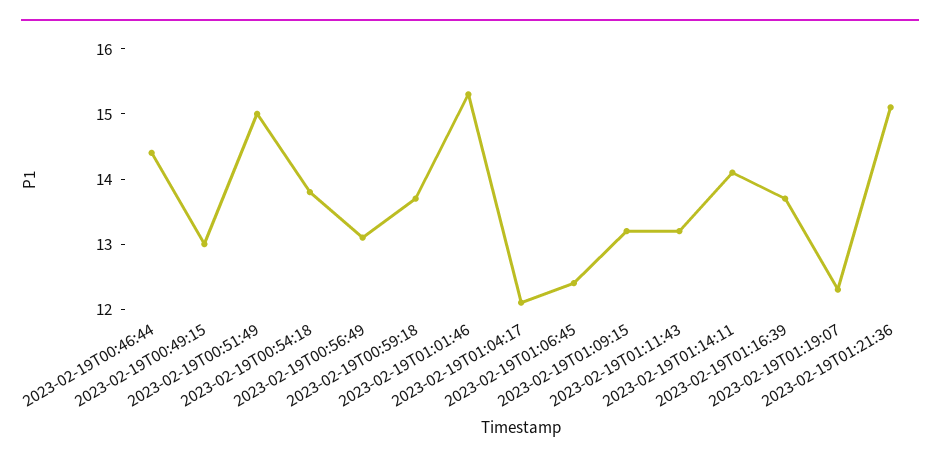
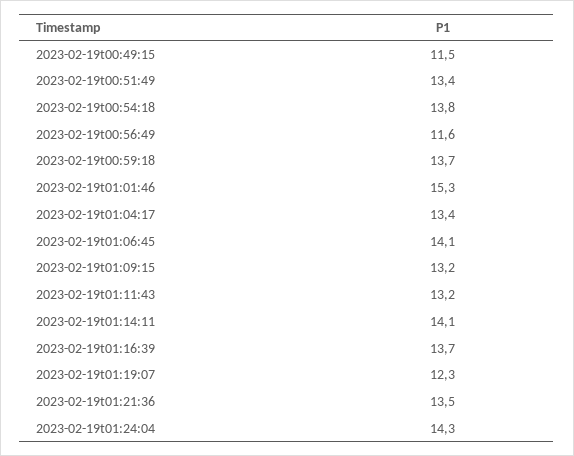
2023-02-19T00:46:44: 14.5 -> none
2023-02-19T00:49:15: 13 -> 11.5
2023-02-19T00:51:49: 15 -> 13.4
2023-02-19T00:56:49: 13 -> 11.6
2023-02-19T01:04:17: 12 -> 13.4
2023-02-19T01:06:45: 12.5 -> 14.1
2023-02-19T01:21:36: 15 -> 13.5
2023-02-19t01:24:04: none -> 14.3

